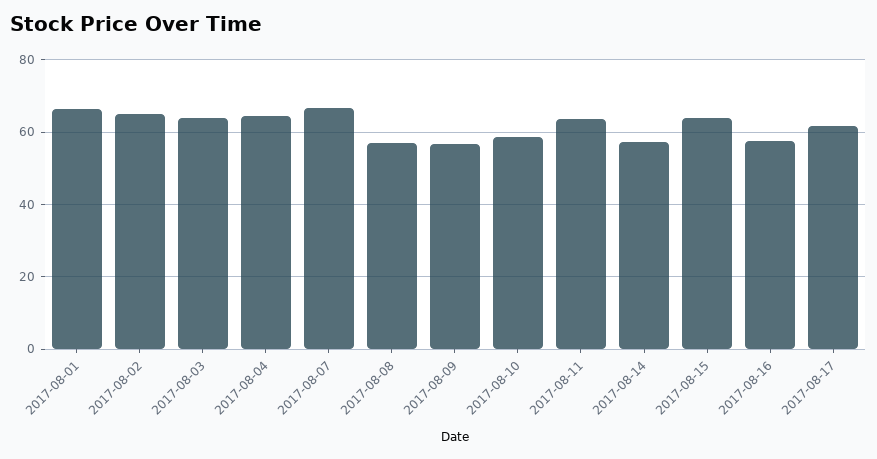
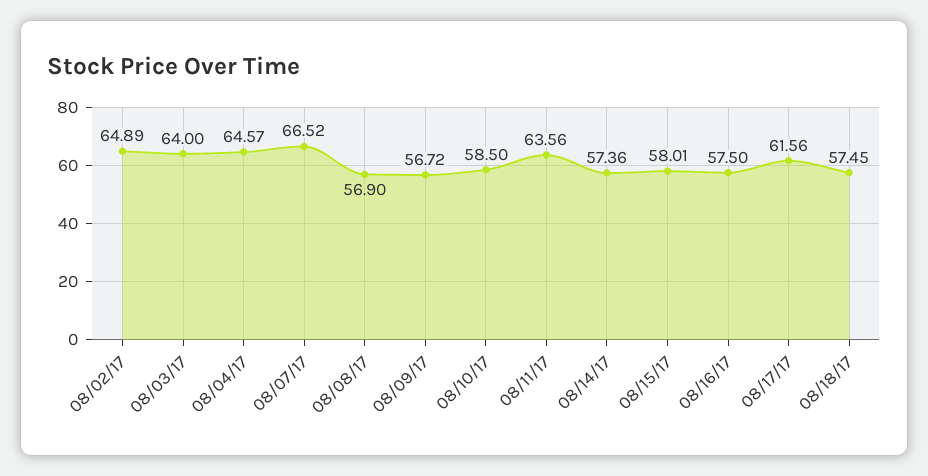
2017-08-01: 66 -> none
2017-08-15: 64 -> 58.01
08/18/17: none -> 57.45

